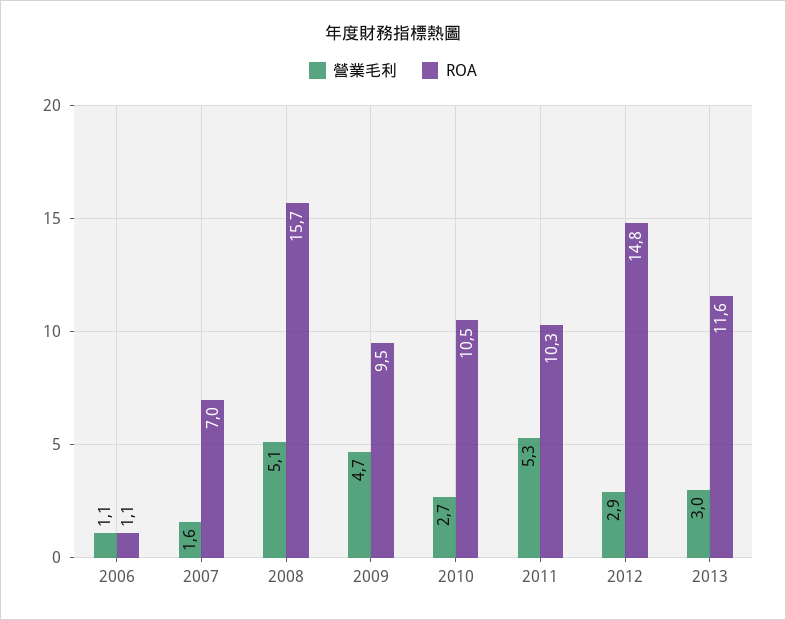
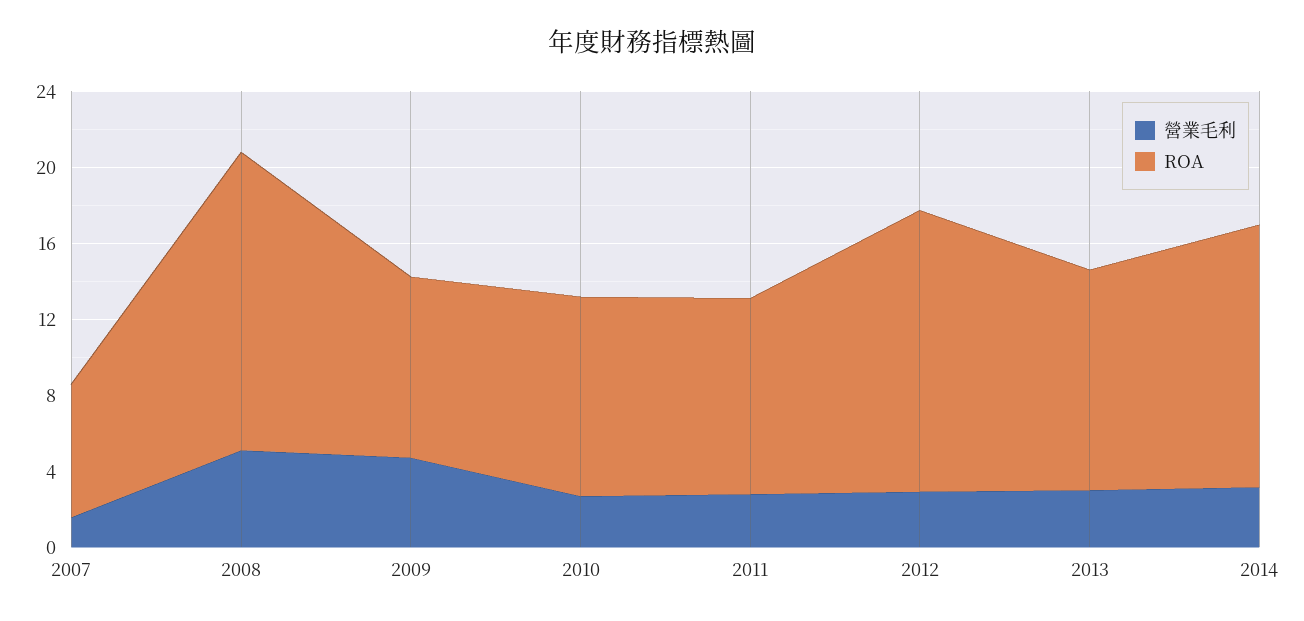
營業毛利, 2006: 1.1 -> none
ROA, 2006: 1.1 -> none
營業毛利, 2011: 5.3 -> 3
營業毛利, 2014: none -> 3
ROA, 2014: none -> 14

